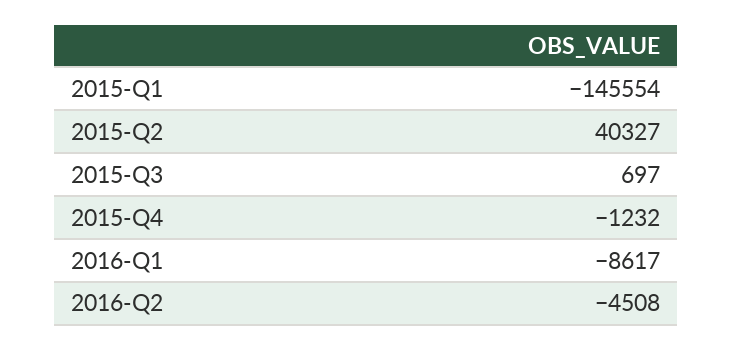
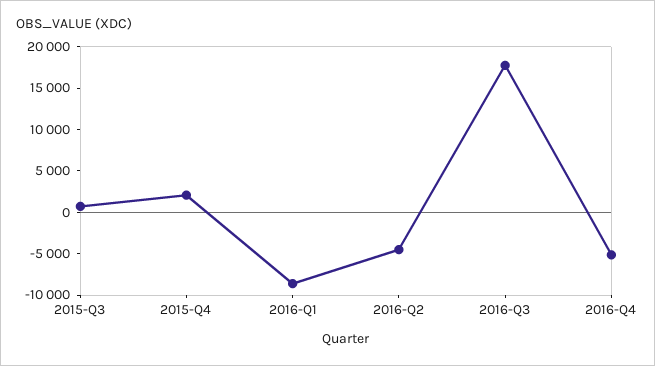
2015-Q1: -145554 -> none
2015-Q2: 40327 -> none
2015-Q4: -1232 -> 2000
2016-Q3: none -> 18000
2016-Q4: none -> -5000

